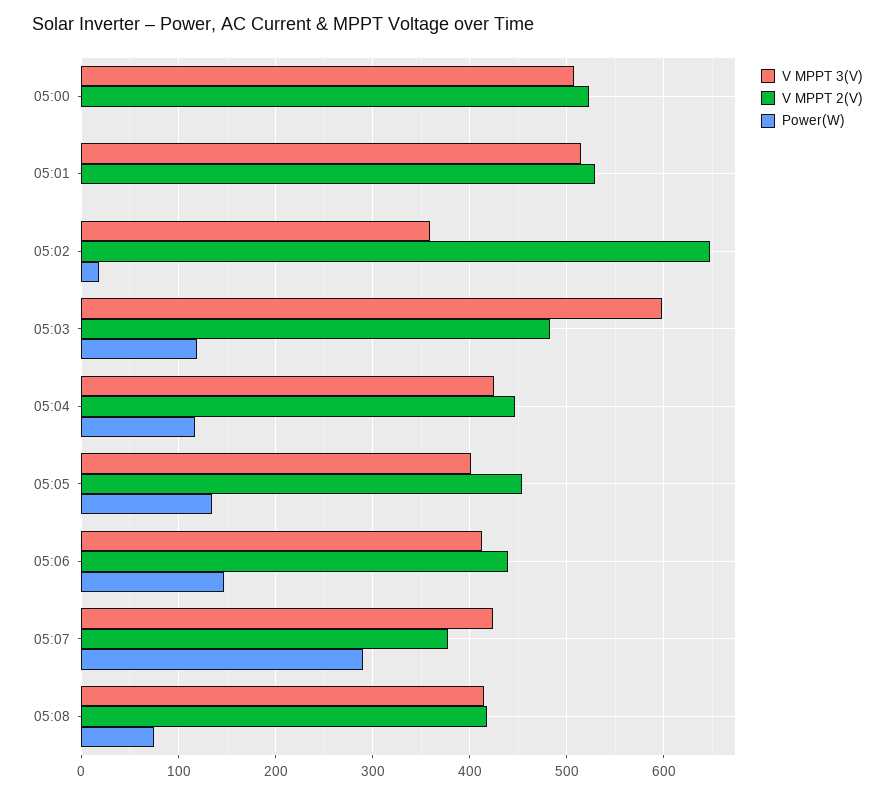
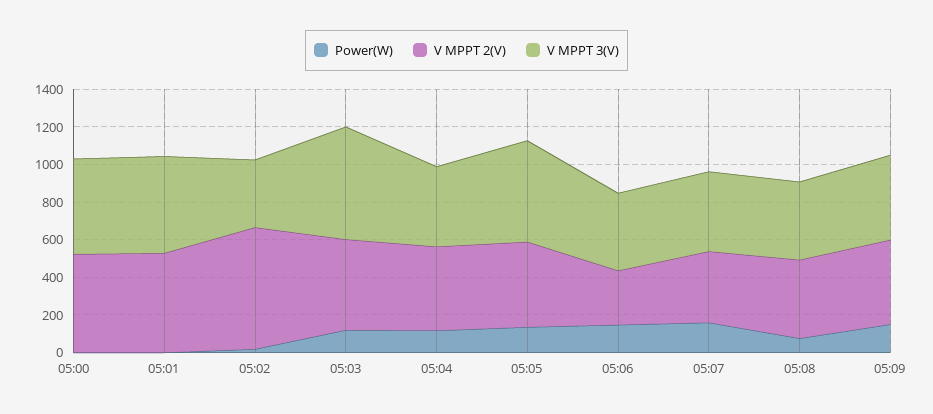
V MPPT 3(V), 05:05: 400 -> 550
V MPPT 2(V), 05:06: 440 -> 300
Power(W), 05:07: 290 -> 150
Power(W), 05:09: none -> 150
V MPPT 2(V), 05:09: none -> 450
V MPPT 3(V), 05:09: none -> 450

